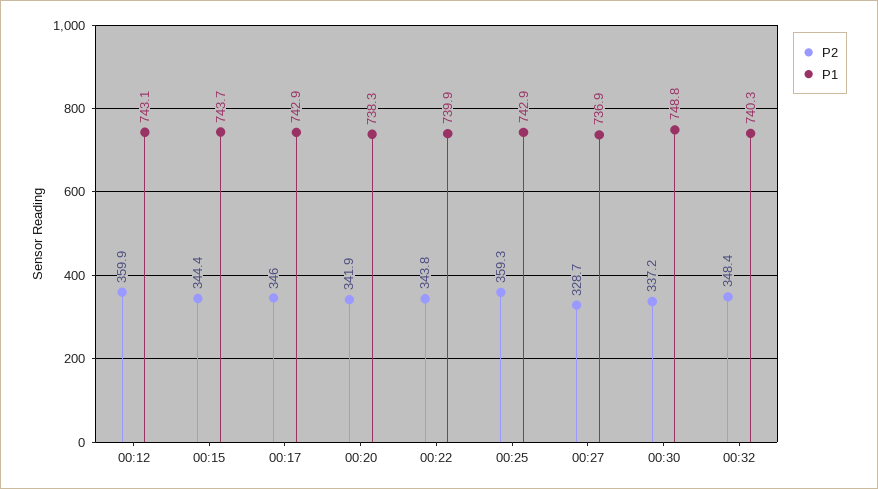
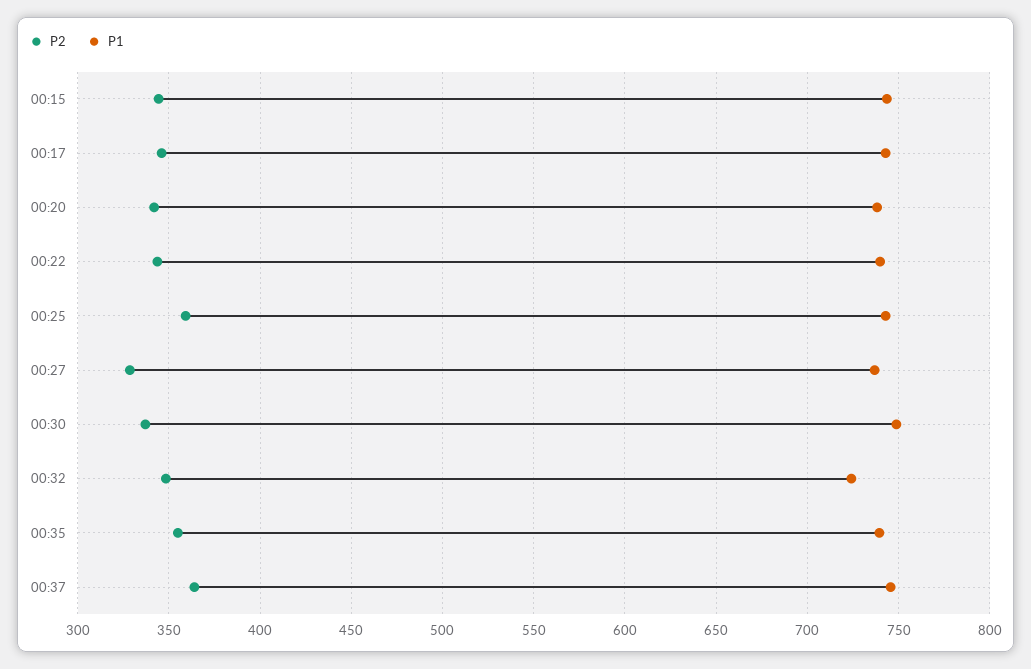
P2, 00:12: 359.9 -> none
P1, 00:12: 743.1 -> none
P1, 00:32: 740.3 -> 725
P2, 00:35: none -> 355
P1, 00:35: none -> 740
P2, 00:37: none -> 365
P1, 00:37: none -> 745

